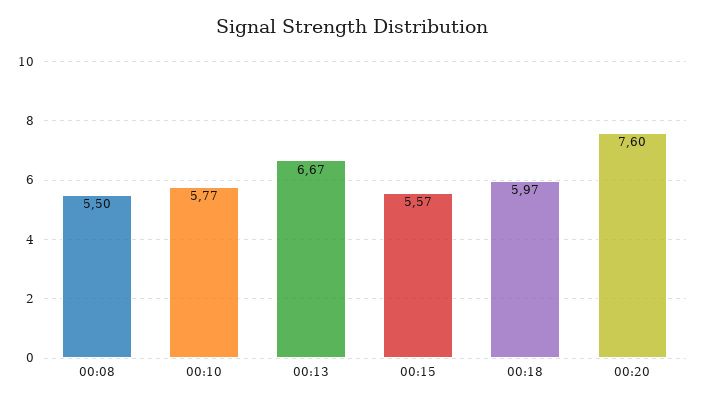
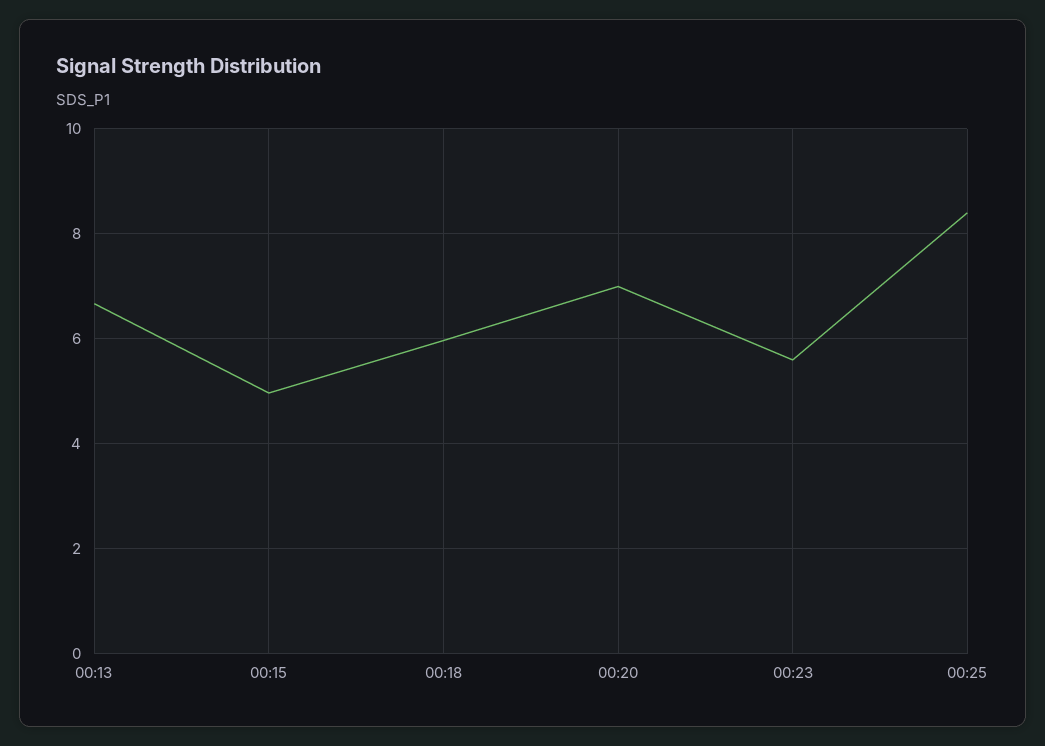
00:08: 5.5 -> none
00:10: 5.77 -> none
00:15: 5.57 -> 5
00:20: 7.6 -> 7
00:23: none -> 5.6
00:25: none -> 8.4

